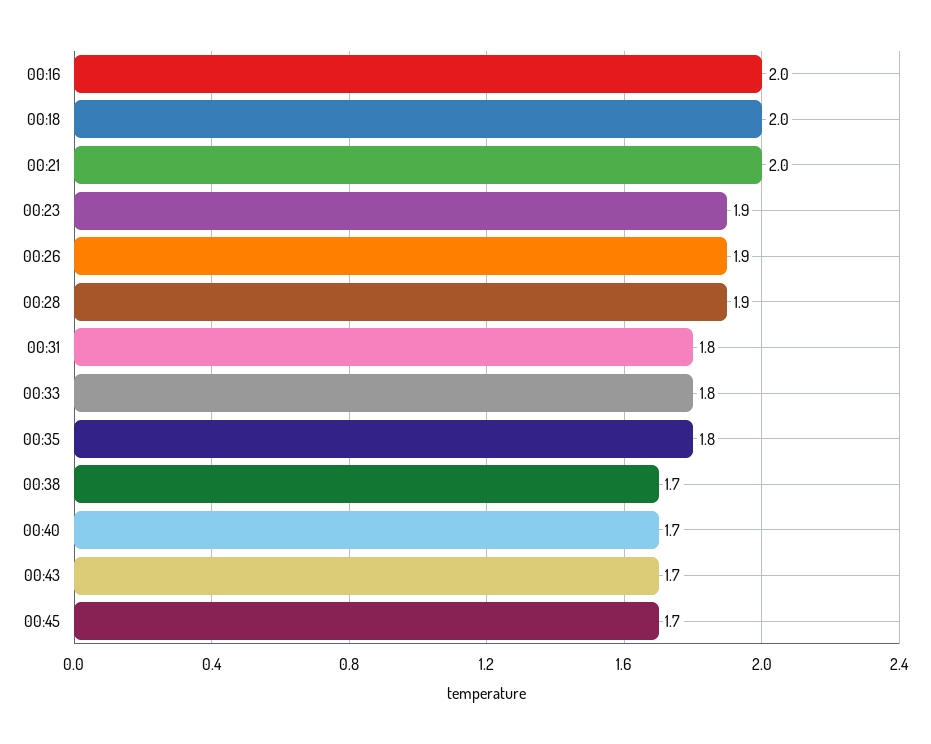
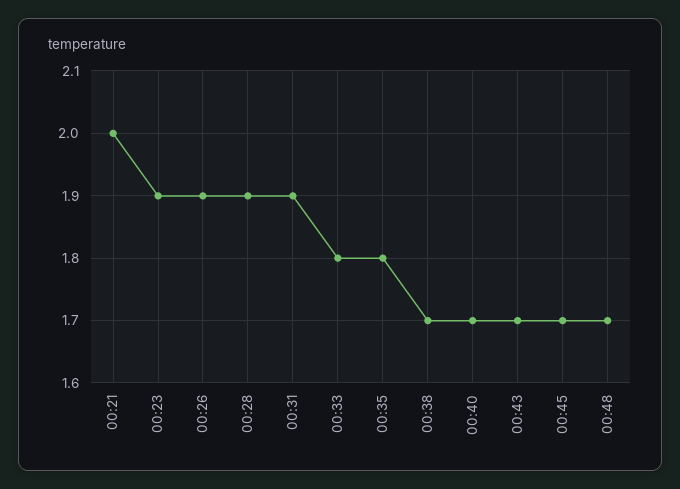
00:16: 2 -> none
00:18: 2 -> none
00:31: 1.8 -> 1.9
00:48: none -> 1.7

